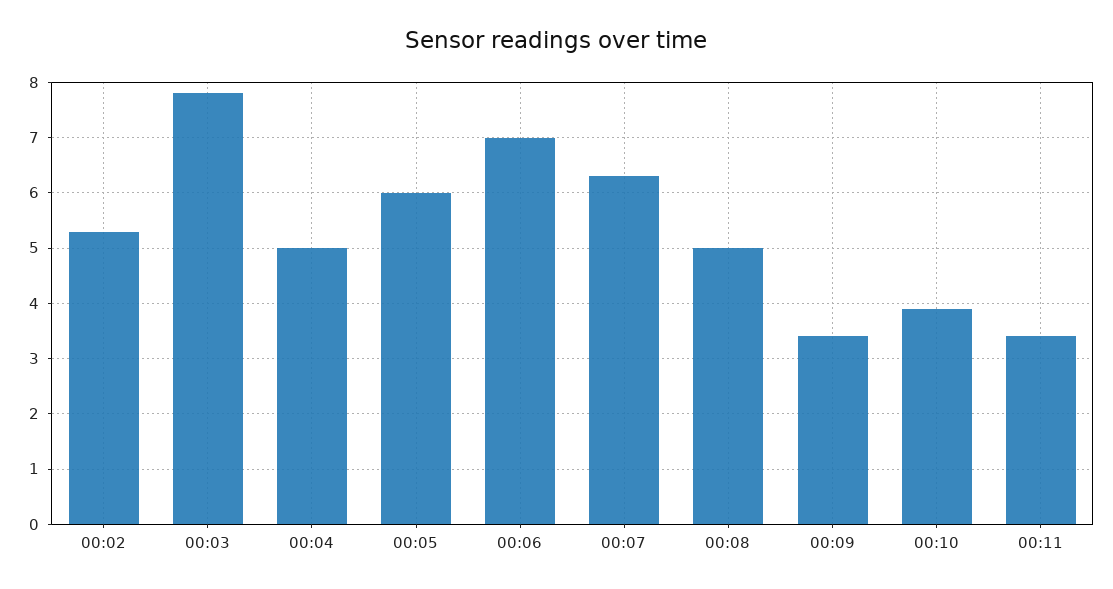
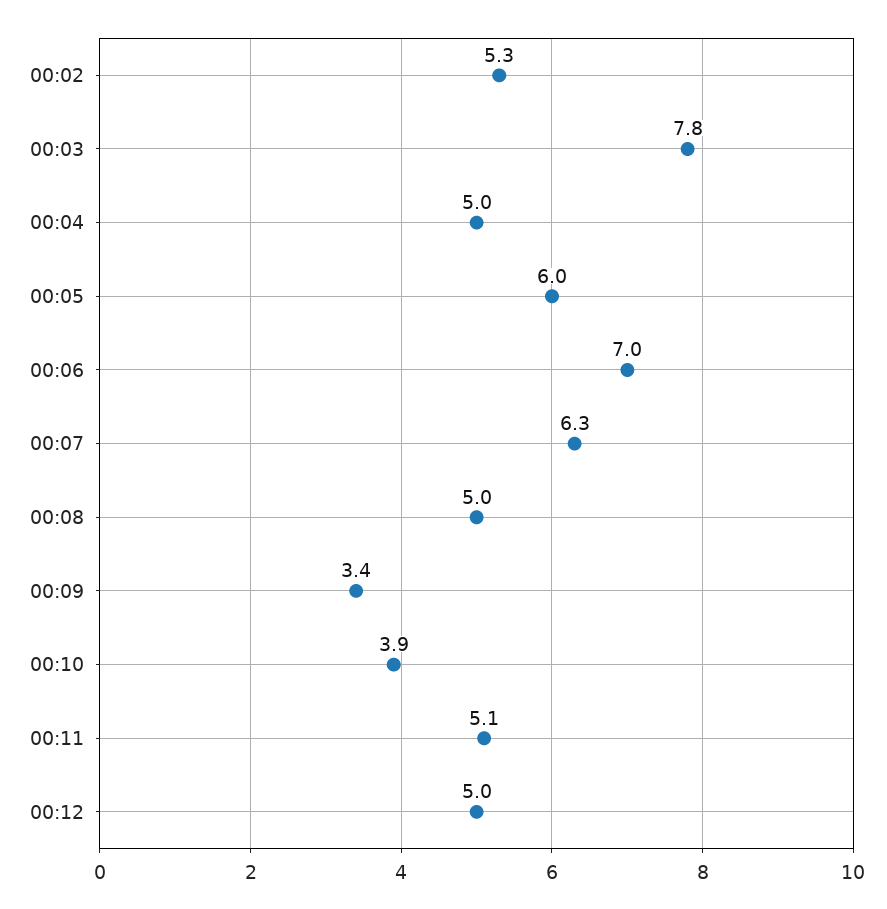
00:11: 3.5 -> 5.1
00:12: none -> 5

